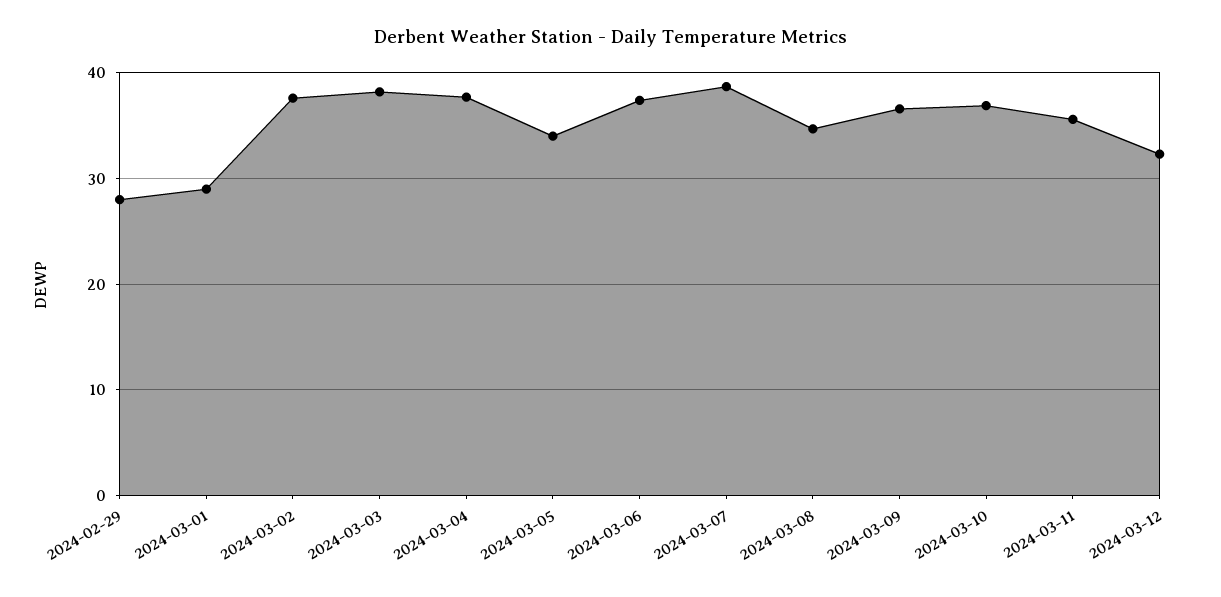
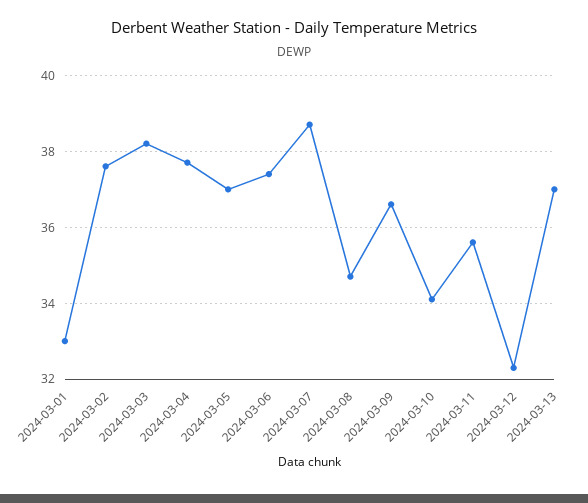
2024-02-29: 28 -> none
2024-03-01: 29 -> 33
2024-03-05: 34 -> 37
2024-03-10: 37 -> 34
2024-03-13: none -> 37

